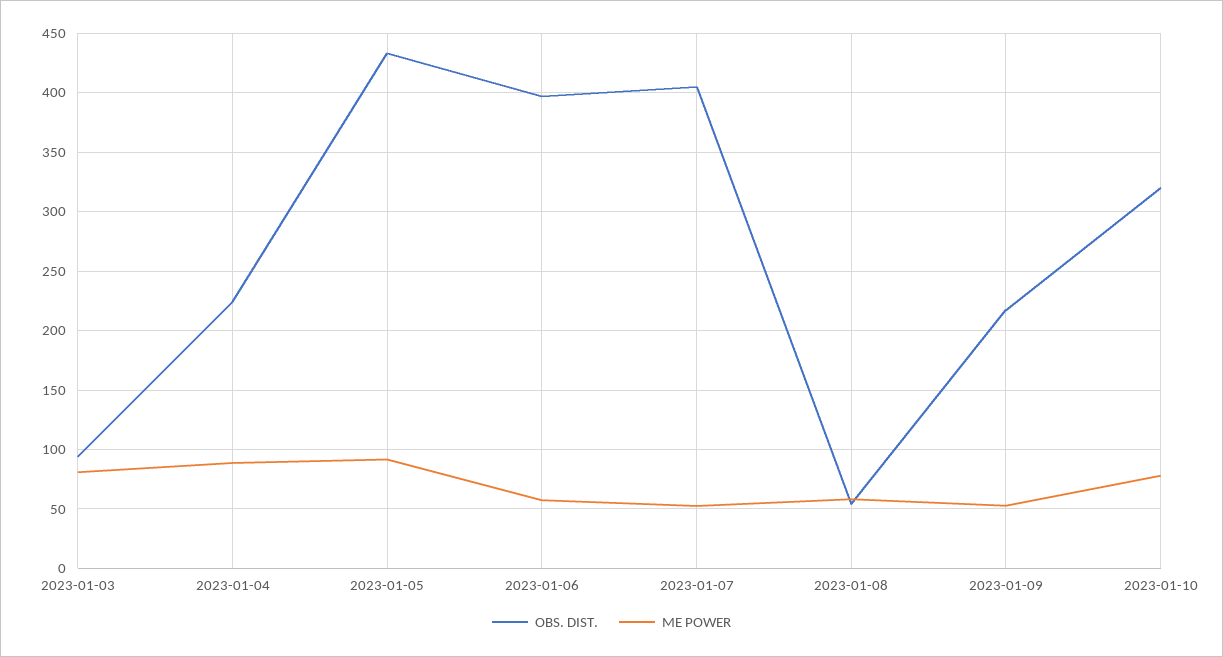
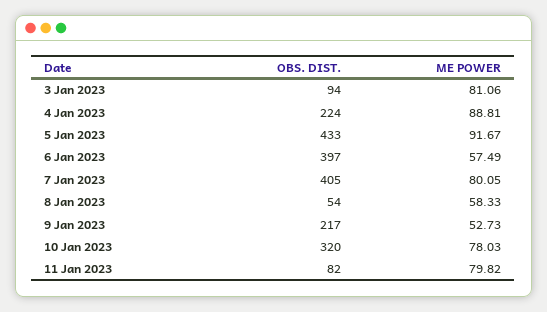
ME POWER, 2023-01-07: 50 -> 80.05
OBS. DIST., 11 Jan 2023: none -> 82
ME POWER, 11 Jan 2023: none -> 79.82

